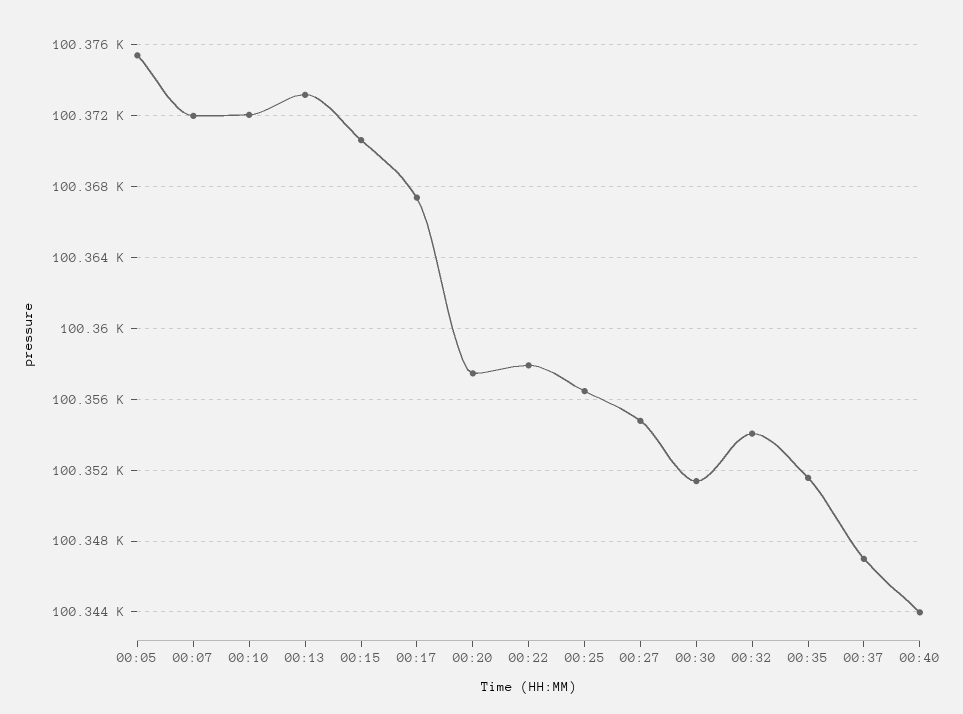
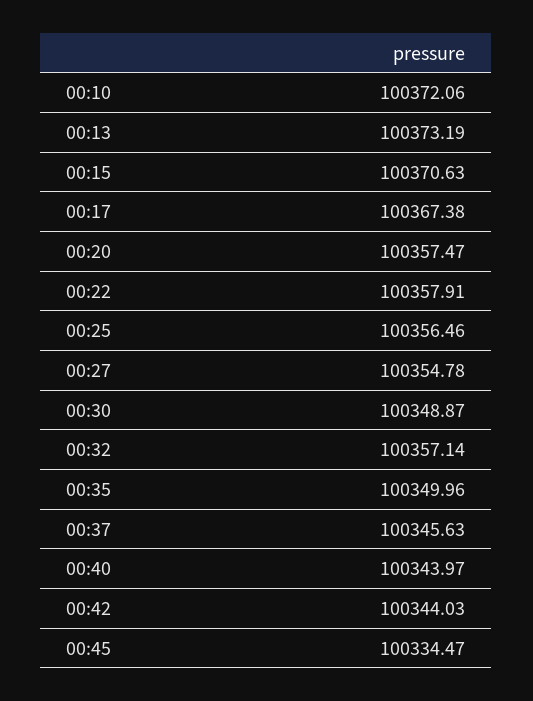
00:05: 100375.5 -> none
00:07: 100372 -> none
00:30: 100351.5 -> 100348.87
00:32: 100354 -> 100357.14
00:35: 100351.5 -> 100349.96
00:37: 100347 -> 100345.63
00:42: none -> 100344.03
00:45: none -> 100334.47

